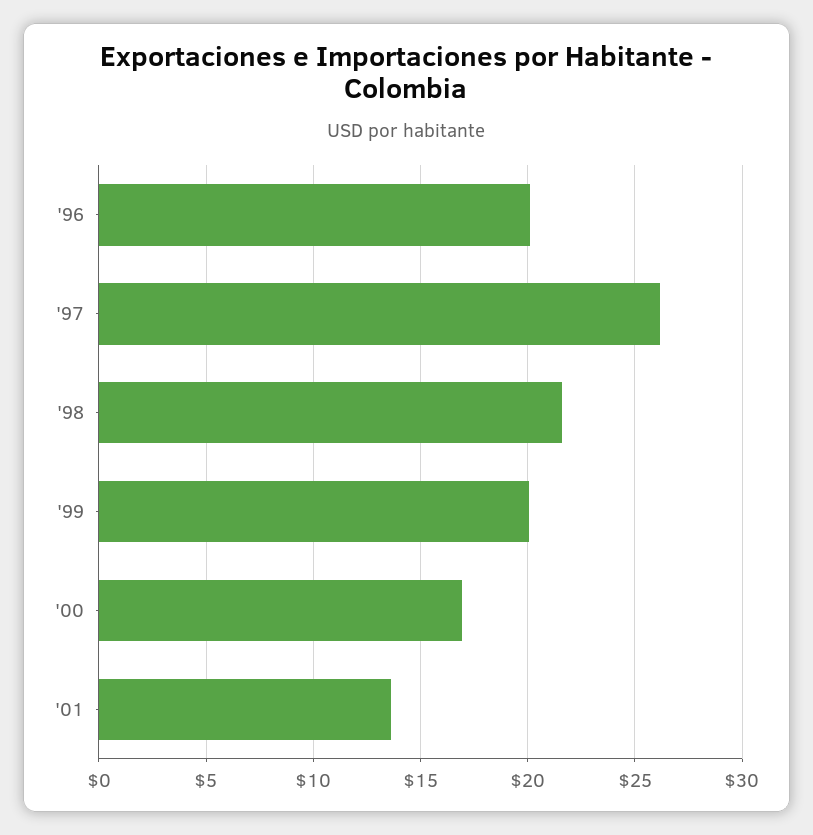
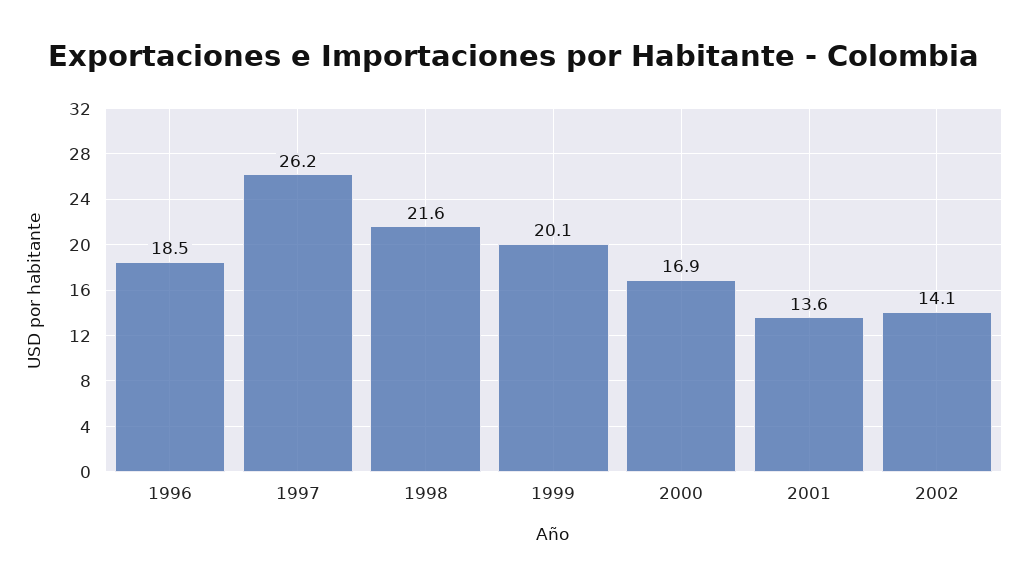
'96: 20 -> 18.5
2002: none -> 14.1

